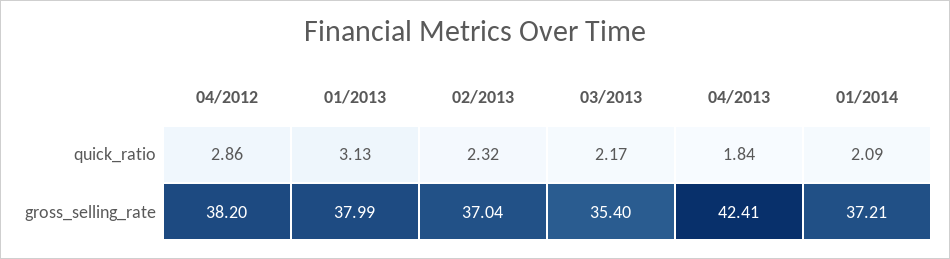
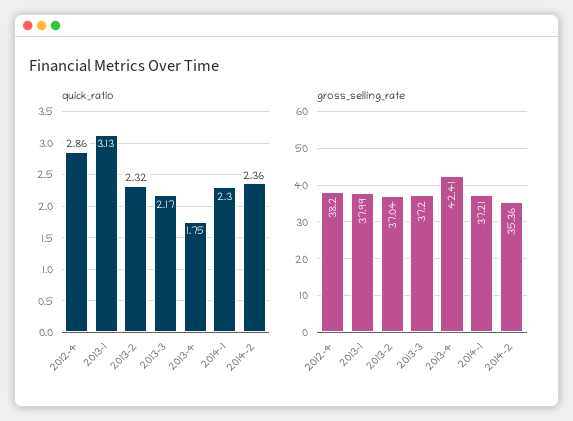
quick_ratio, 04/2013: 1.84 -> 1.75
quick_ratio, 01/2014: 2.09 -> 2.3
gross_selling_rate, 03/2013: 35.4 -> 37.2
quick_ratio, 2014-2: none -> 2.36
gross_selling_rate, 2014-2: none -> 35.36

